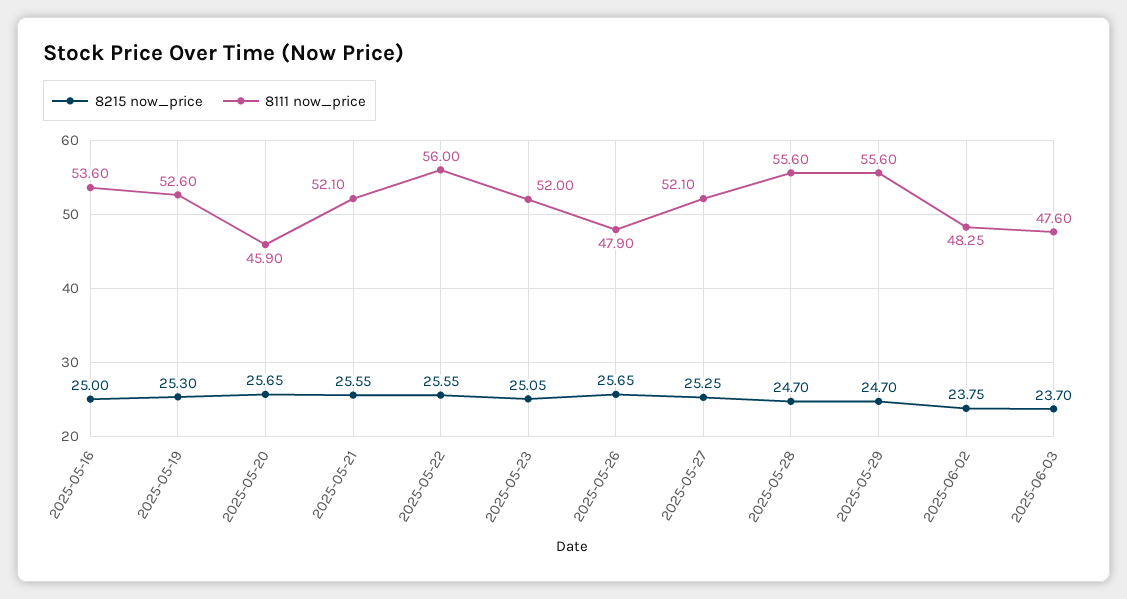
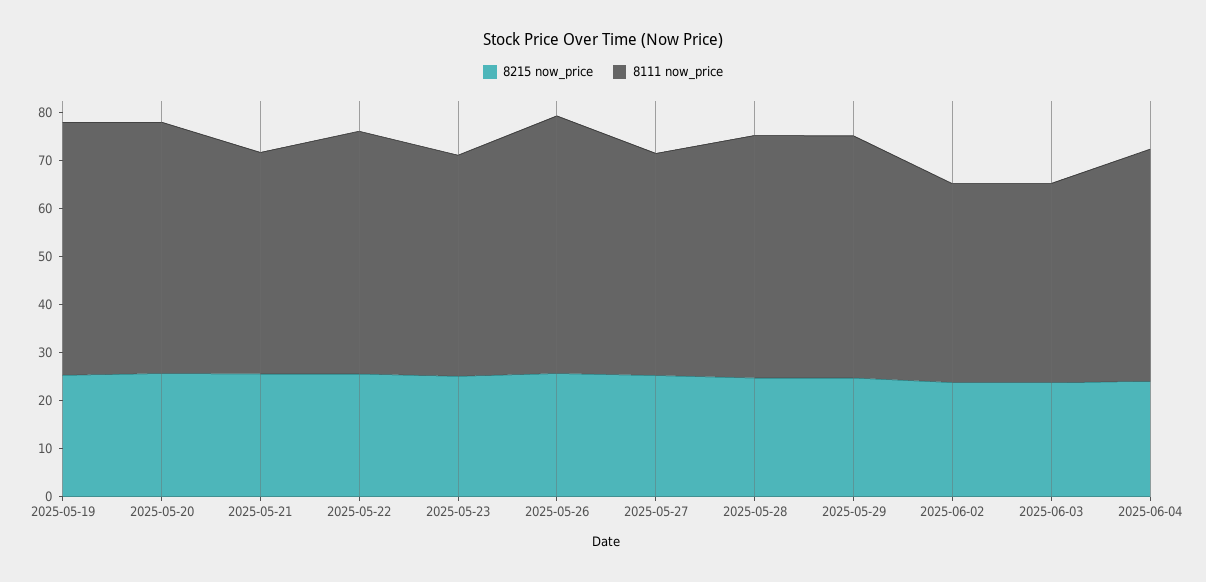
8215 now_price, 2025-05-16: 25 -> none
8111 now_price, 2025-05-16: 53.6 -> none
8111 now_price, 2025-05-20: 45.9 -> 52
8111 now_price, 2025-05-21: 52.1 -> 46
8111 now_price, 2025-05-22: 56 -> 50
8111 now_price, 2025-05-23: 52 -> 46
8111 now_price, 2025-05-26: 47.9 -> 54
8111 now_price, 2025-05-27: 52.1 -> 46
8111 now_price, 2025-05-28: 55.6 -> 50
8111 now_price, 2025-05-29: 55.6 -> 50
8111 now_price, 2025-06-02: 48.25 -> 42
8111 now_price, 2025-06-03: 47.6 -> 42
8215 now_price, 2025-06-04: none -> 24
8111 now_price, 2025-06-04: none -> 48

